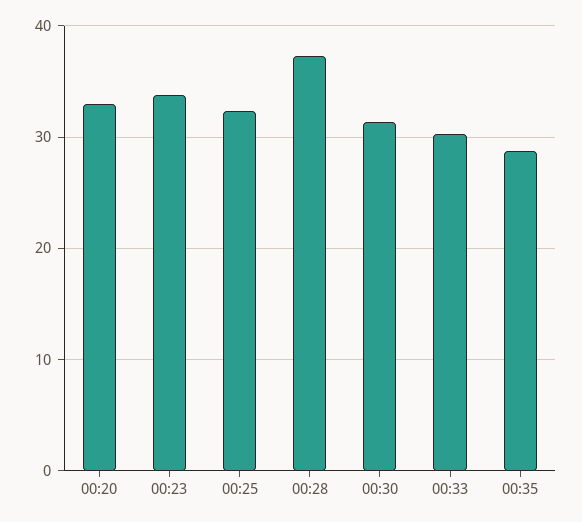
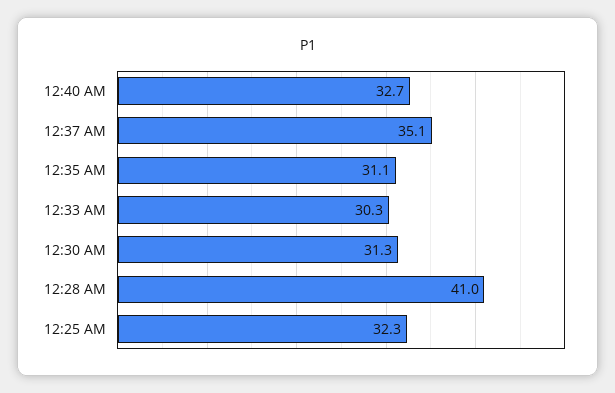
00:20: 33 -> none
00:23: 34 -> none
00:28: 37 -> 41
00:35: 29 -> 31.1
12:40 AM: none -> 32.7
12:37 AM: none -> 35.1

